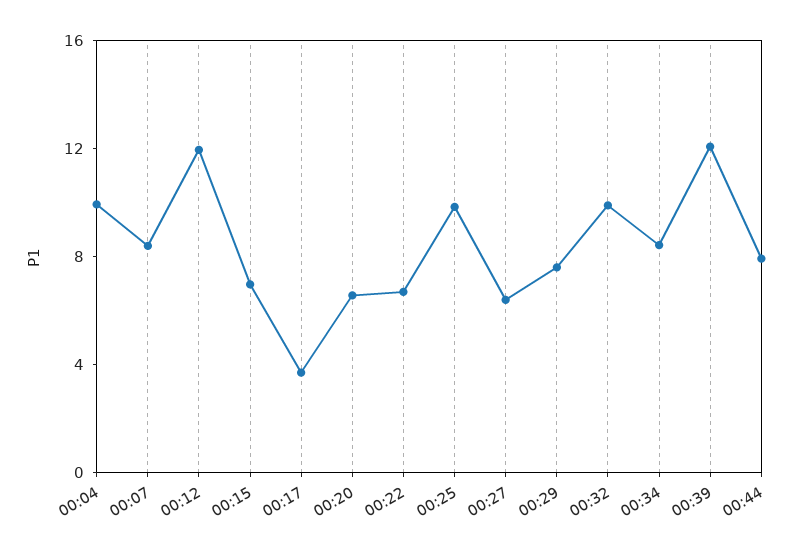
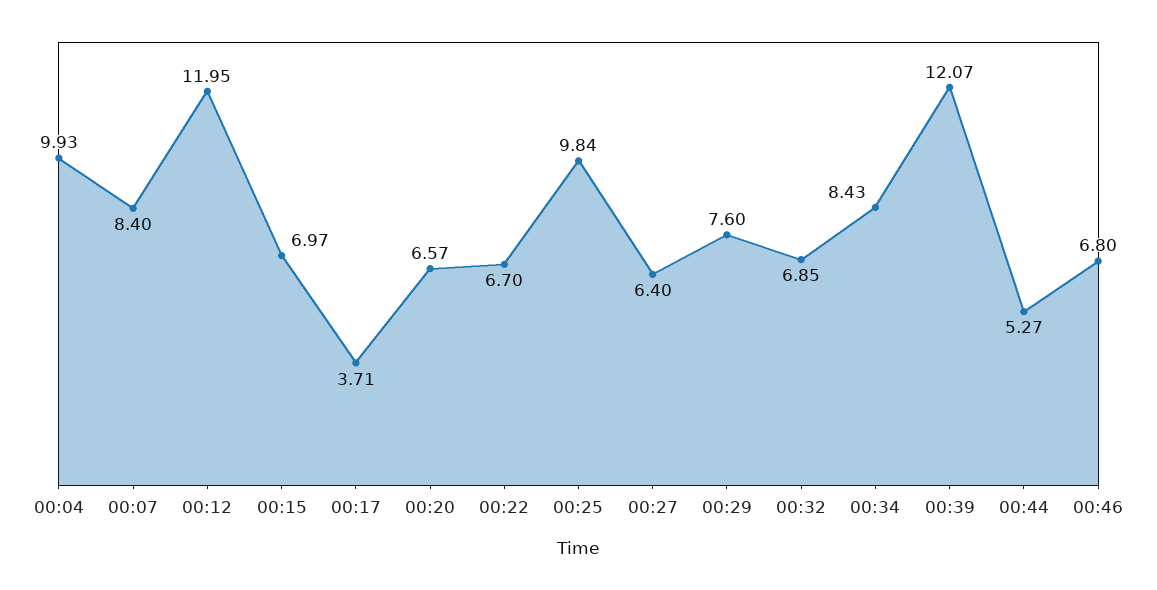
00:32: 10 -> 6.85
00:44: 8 -> 5.27
00:46: none -> 6.8

